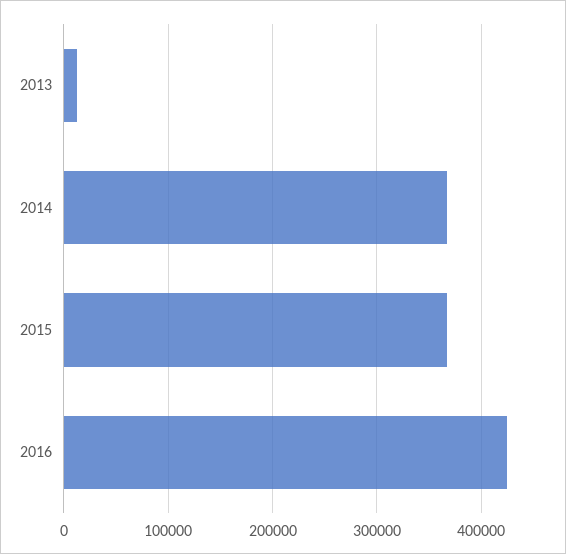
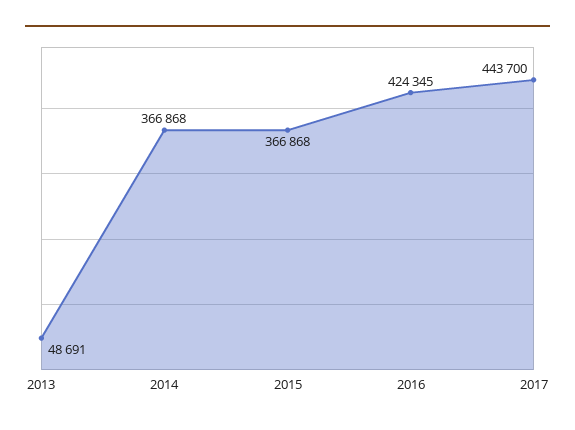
2013: 10000 -> 48691
2017: none -> 443700

